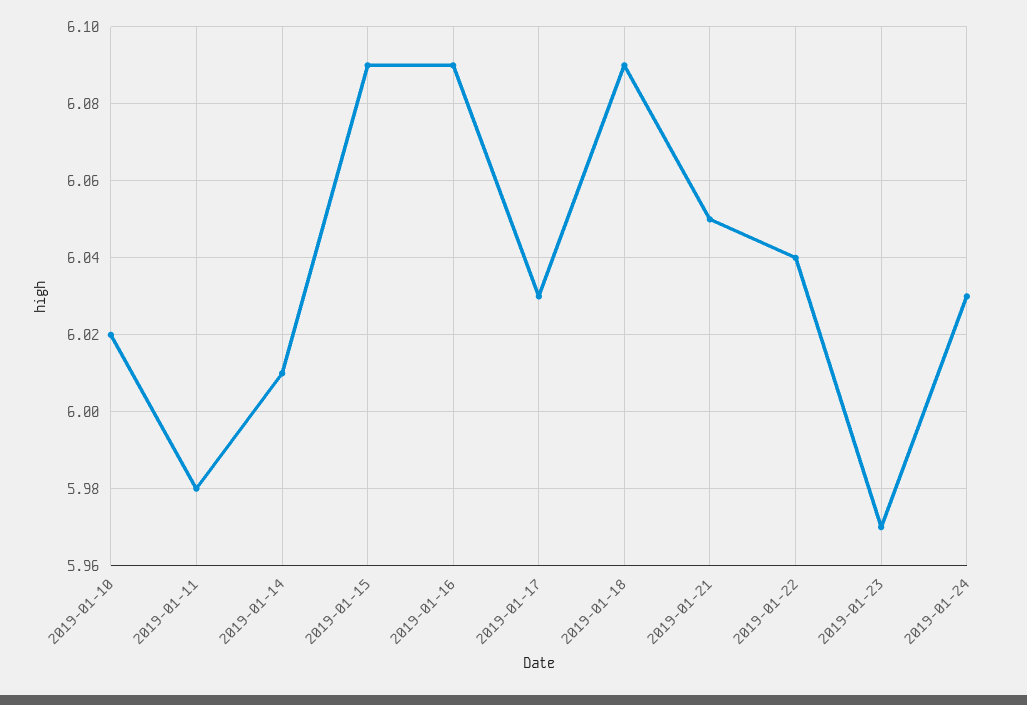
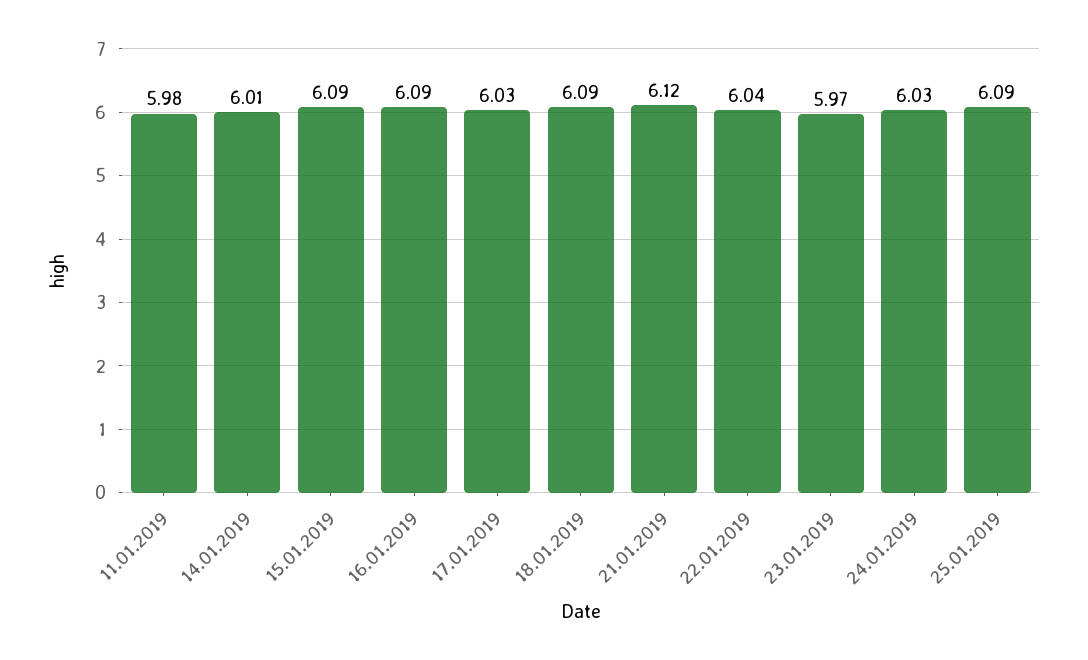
2019-01-10: 6.02 -> none
2019-01-21: 6.05 -> 6.12
25.01.2019: none -> 6.09

